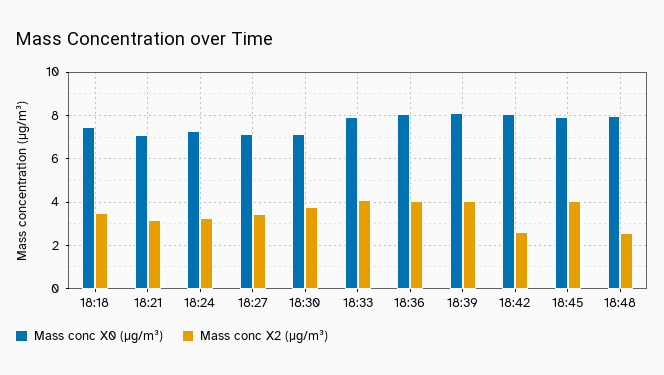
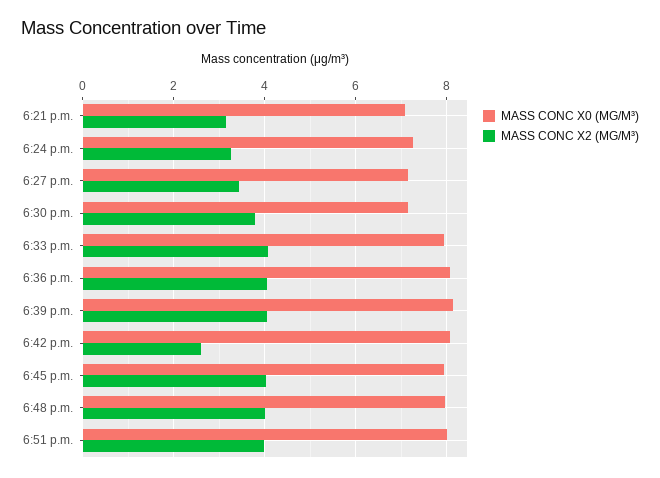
Mass conc X0 (μg/m³), 18:18: 7.5 -> none
Mass conc X2 (μg/m³), 18:18: 3.5 -> none
Mass conc X2 (μg/m³), 18:48: 2.5 -> 4
Mass conc X0 (μg/m³), 6:51 p.m.: none -> 8
Mass conc X2 (μg/m³), 6:51 p.m.: none -> 4

